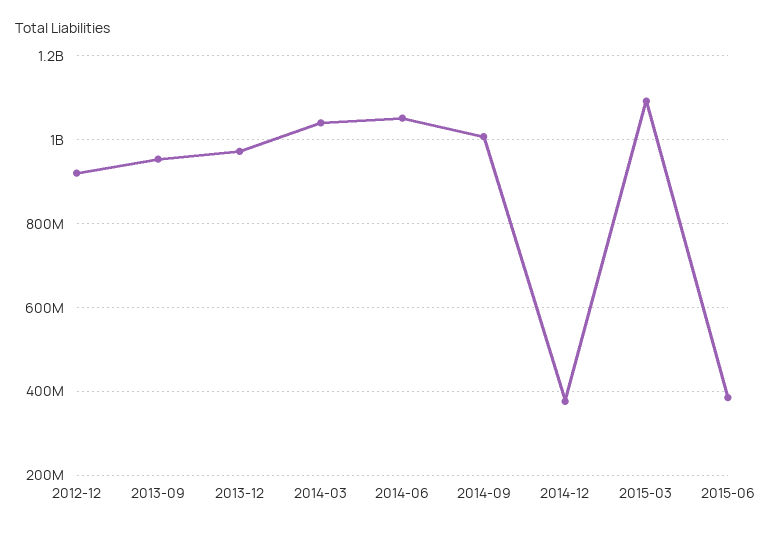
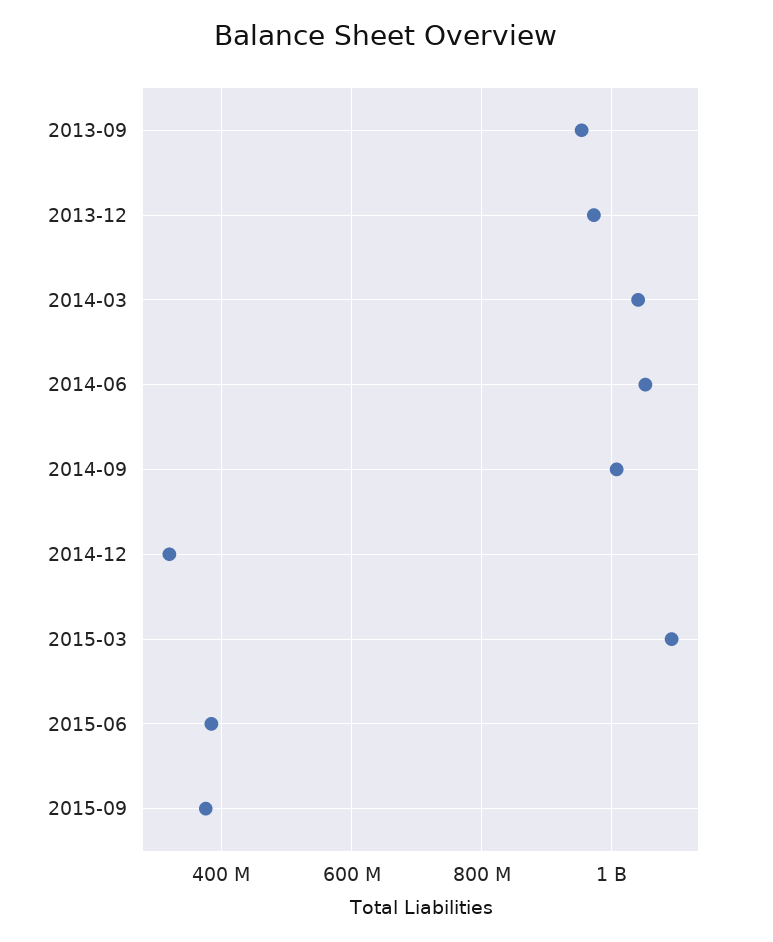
2012-12: 920000000 -> none
2014-12: 380000000 -> 320000000
2015-09: none -> 380000000

